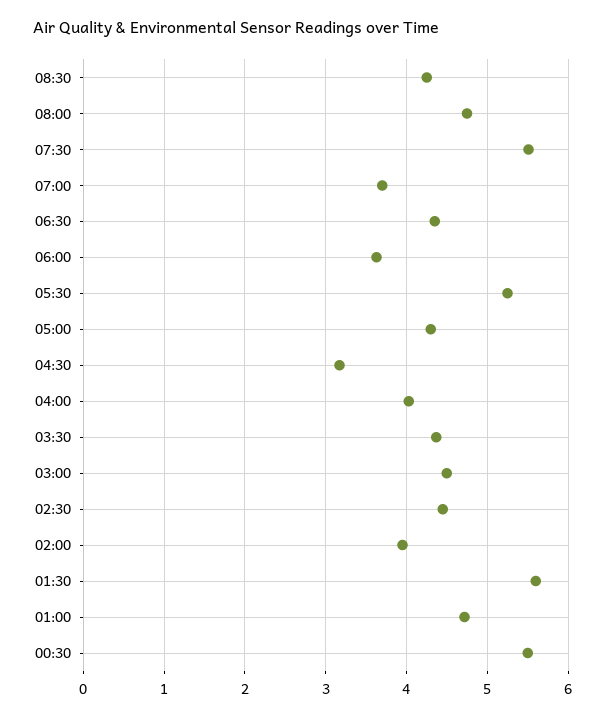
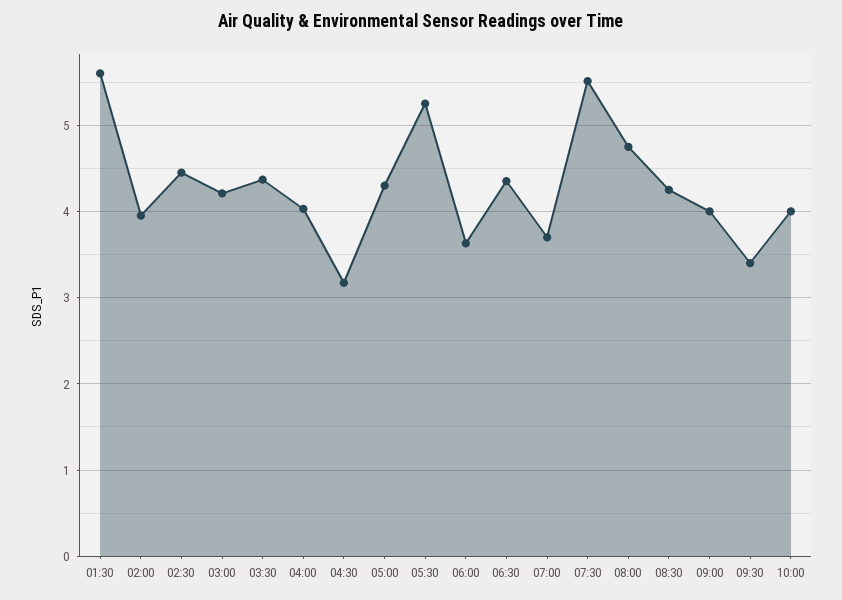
03:00: 4.5 -> 4.2
01:00: 4.7 -> none
00:30: 5.5 -> none
09:00: none -> 4
09:30: none -> 3.4
10:00: none -> 4

